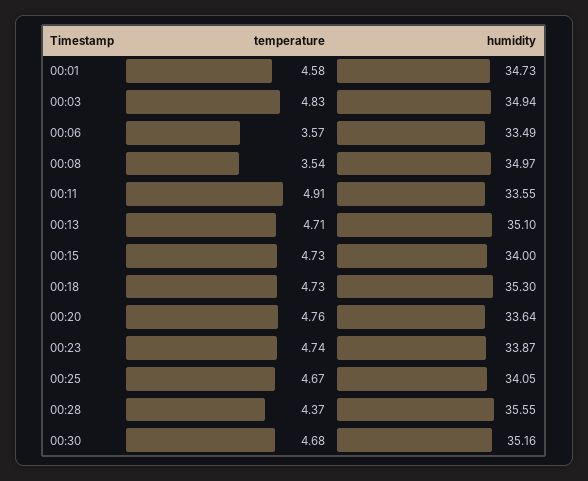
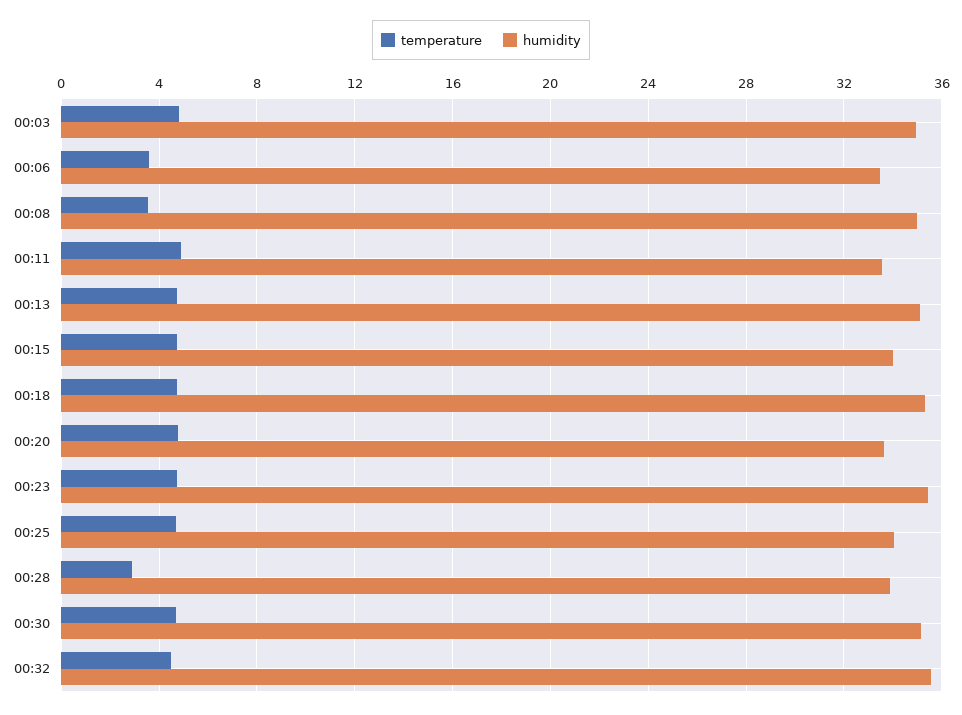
temperature, 00:01: 4.58 -> none
humidity, 00:01: 34.73 -> none
humidity, 00:23: 33.87 -> 35.5
temperature, 00:28: 4.37 -> 3
humidity, 00:28: 35.55 -> 34
temperature, 00:32: none -> 4.5
humidity, 00:32: none -> 35.5

